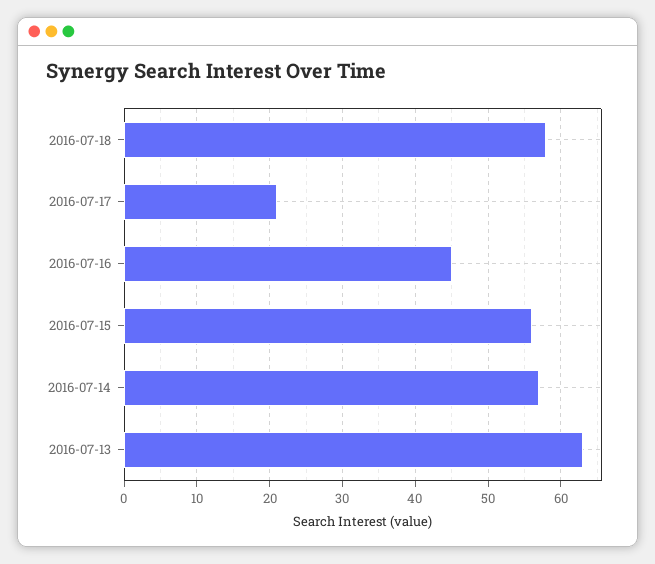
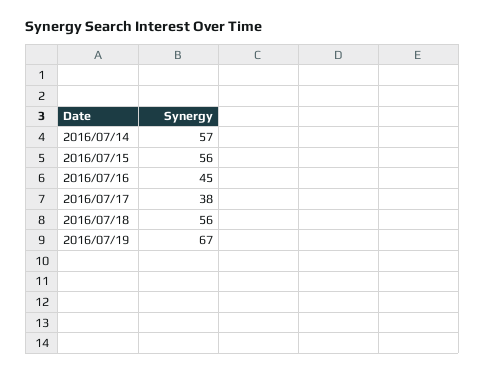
2016-07-18: 58 -> 56
2016-07-17: 21 -> 38
2016-07-13: 63 -> none
2016/07/19: none -> 67

